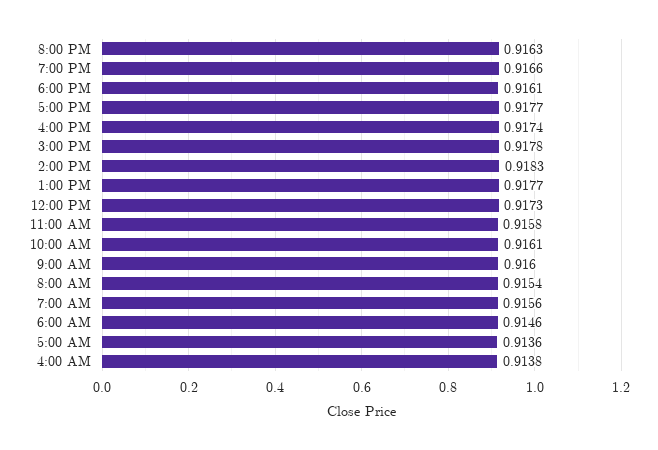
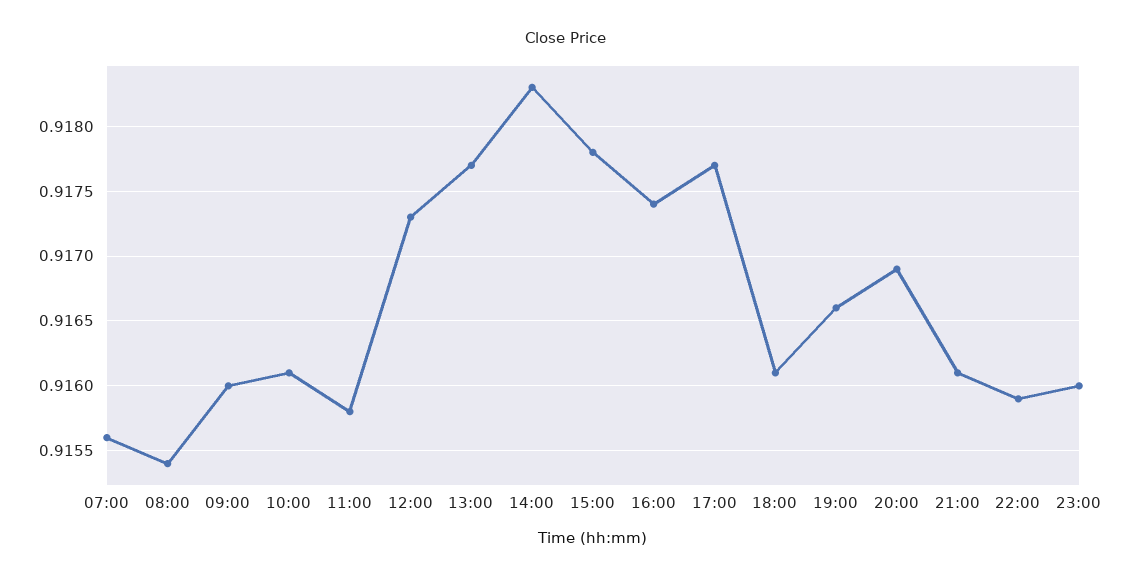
8:00 PM: 0.9163 -> 0.9169
6:00 AM: 0.9146 -> none
5:00 AM: 0.9136 -> none
4:00 AM: 0.9138 -> none
21:00: none -> 0.9161
22:00: none -> 0.9159
23:00: none -> 0.916

